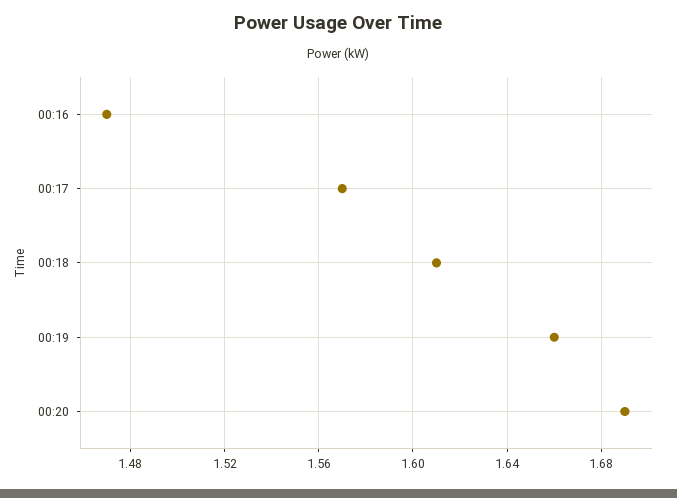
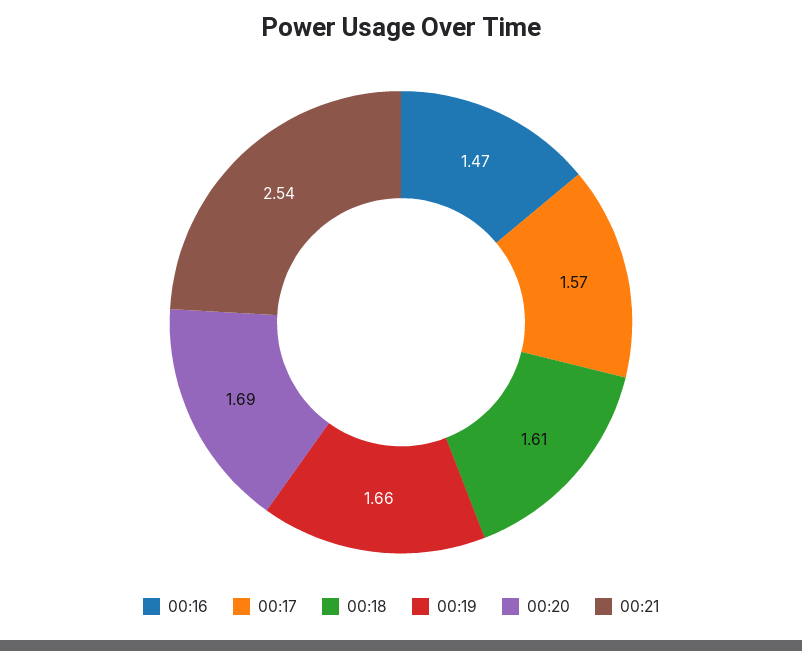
00:21: none -> 2.54

